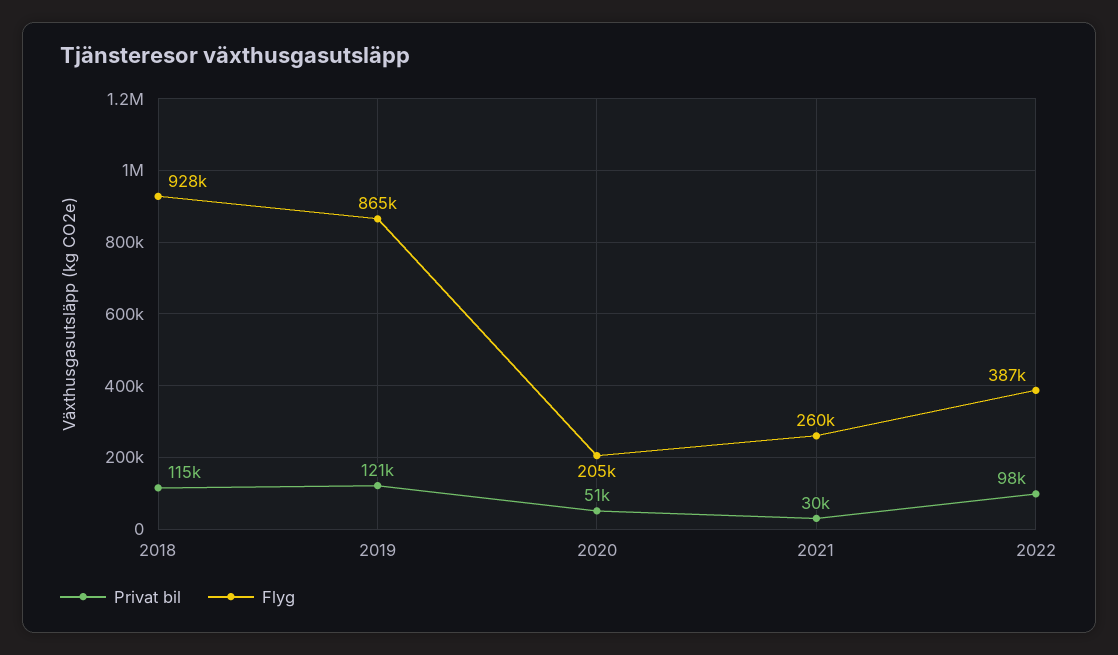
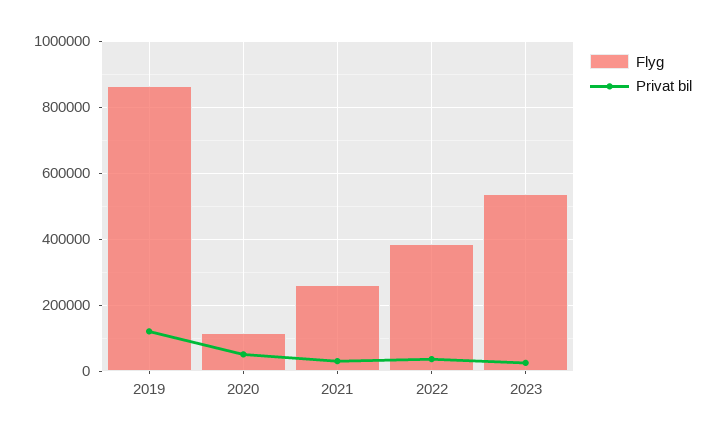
Privat bil, 2018: 115000 -> none
Flyg, 2018: 928000 -> none
Flyg, 2020: 205000 -> 120000
Privat bil, 2022: 98000 -> 40000
Flyg, 2023: none -> 540000
Privat bil, 2023: none -> 20000

